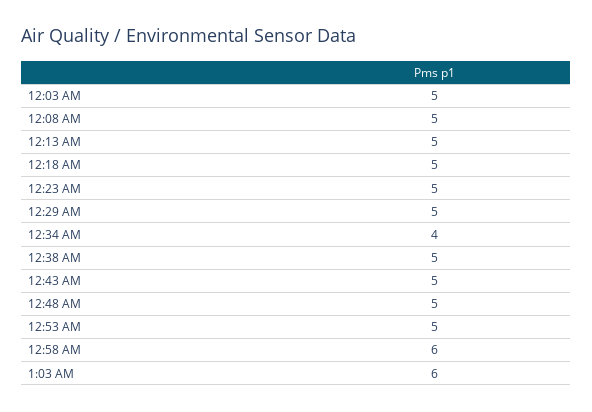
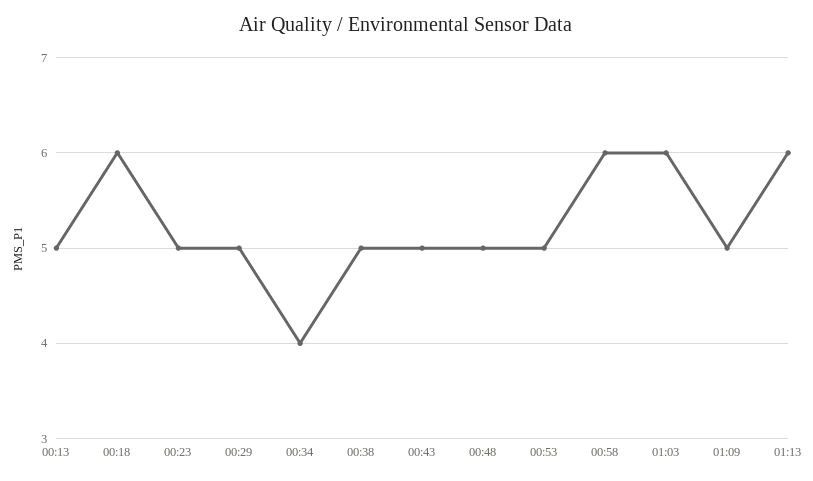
12:03 AM: 5 -> none
12:08 AM: 5 -> none
12:18 AM: 5 -> 6
01:09: none -> 5
01:13: none -> 6

